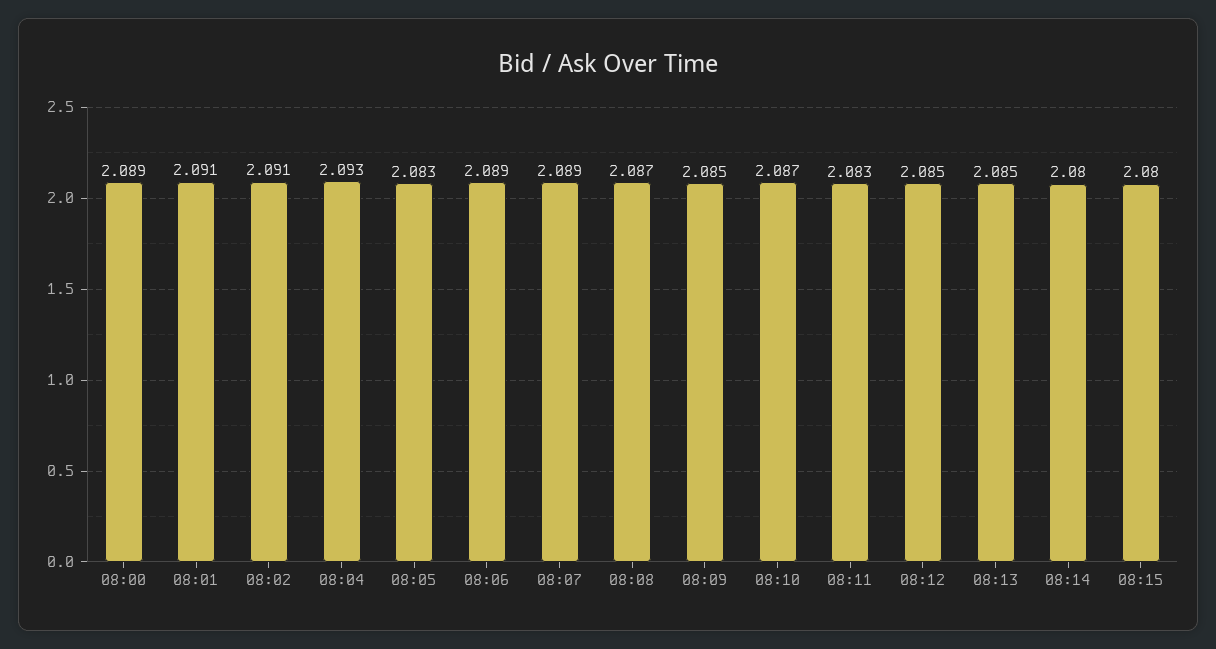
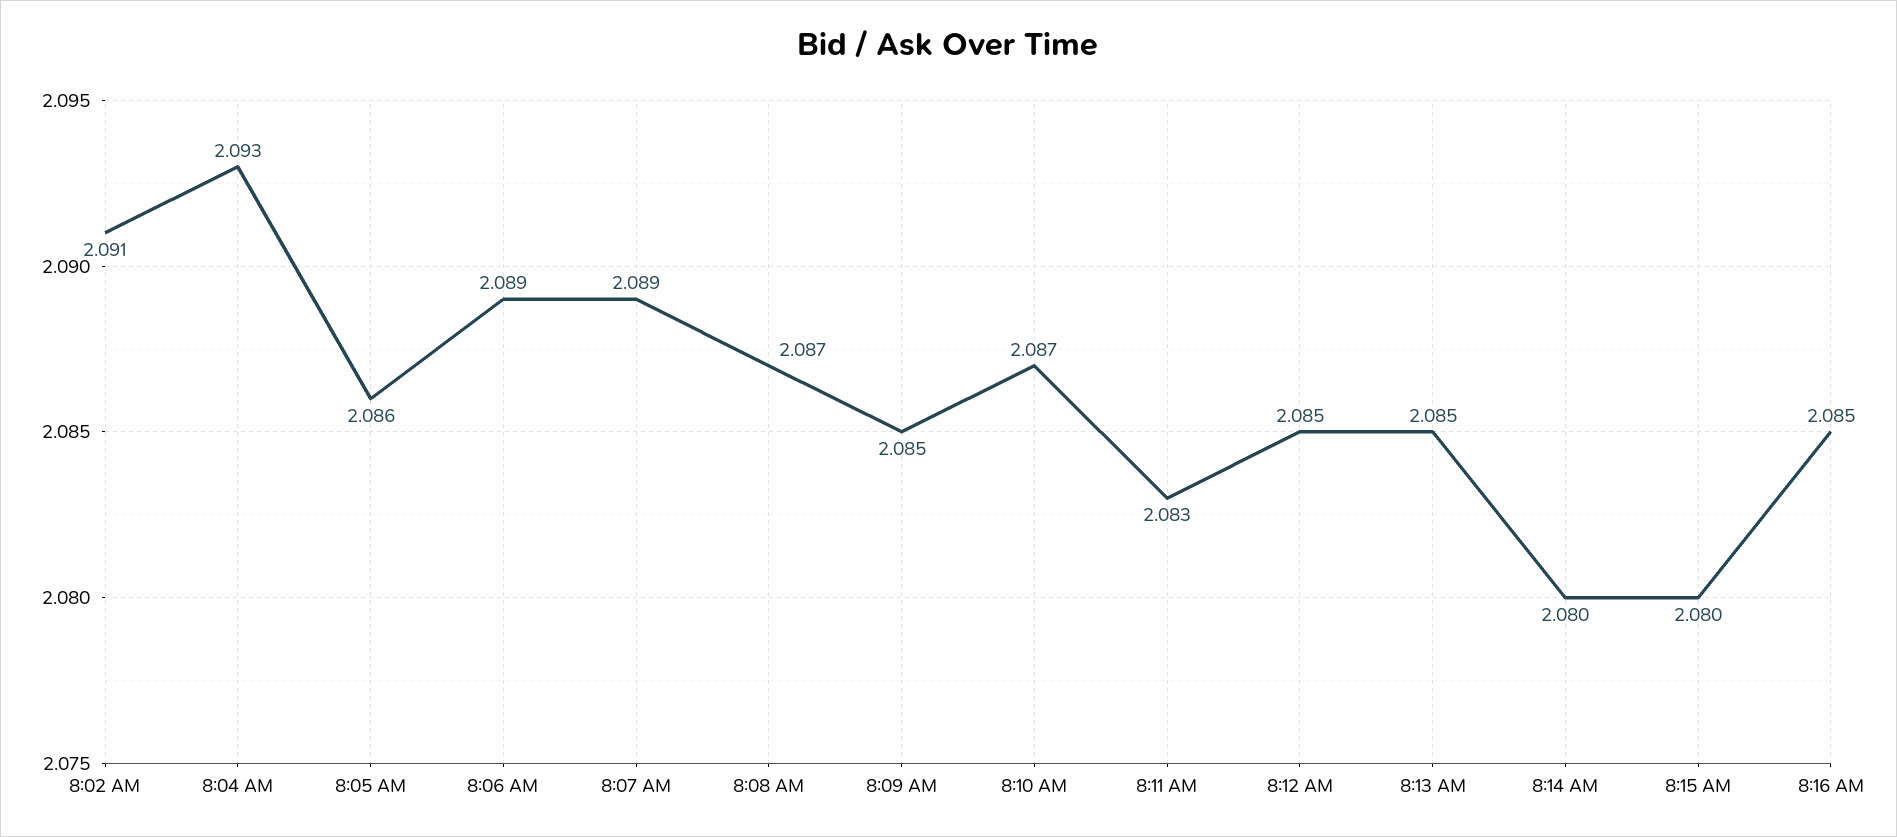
08:00: 2.089 -> none
08:01: 2.091 -> none
08:05: 2.083 -> 2.086
8:16 AM: none -> 2.085

